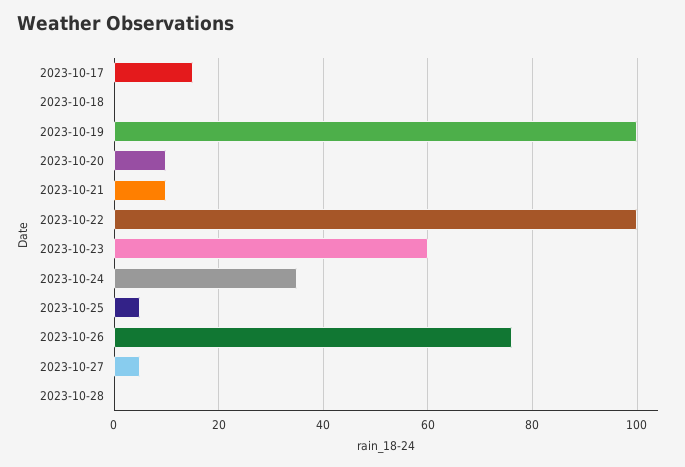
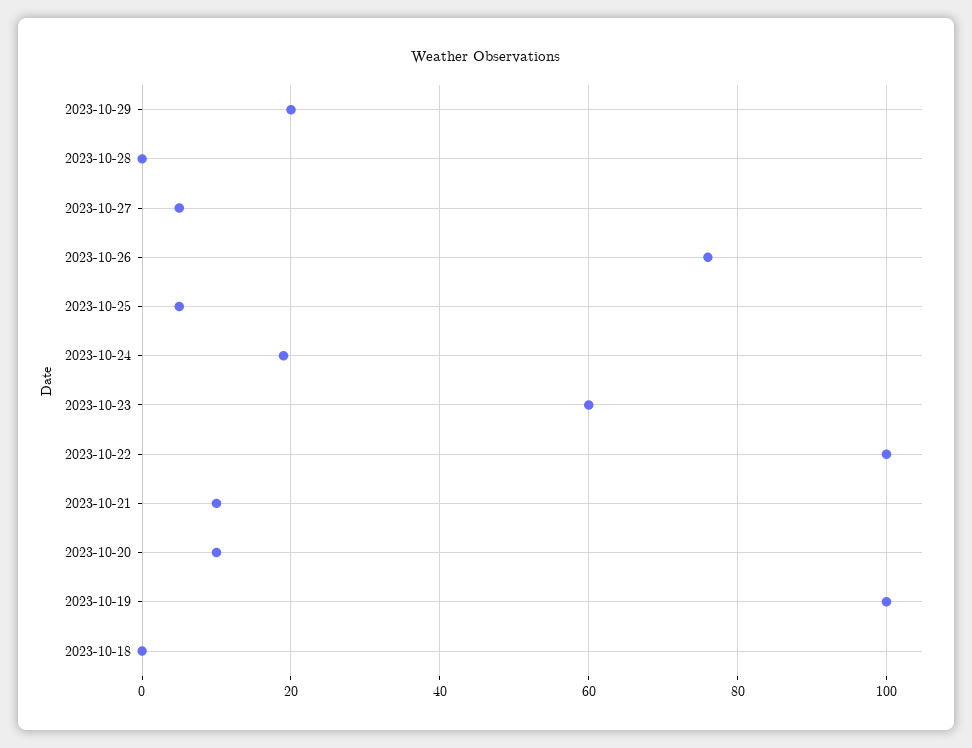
2023-10-17: 15 -> none
2023-10-24: 35 -> 20
2023-10-29: none -> 20

